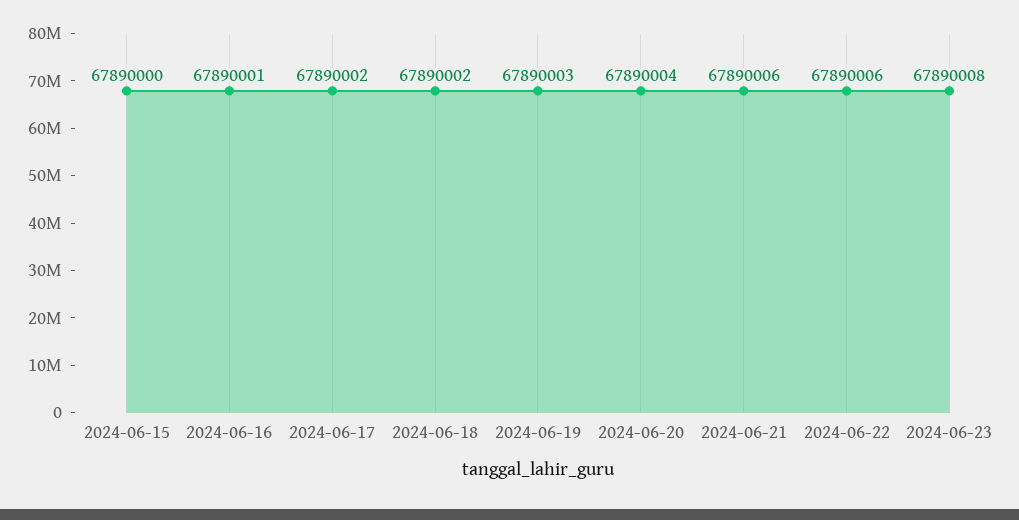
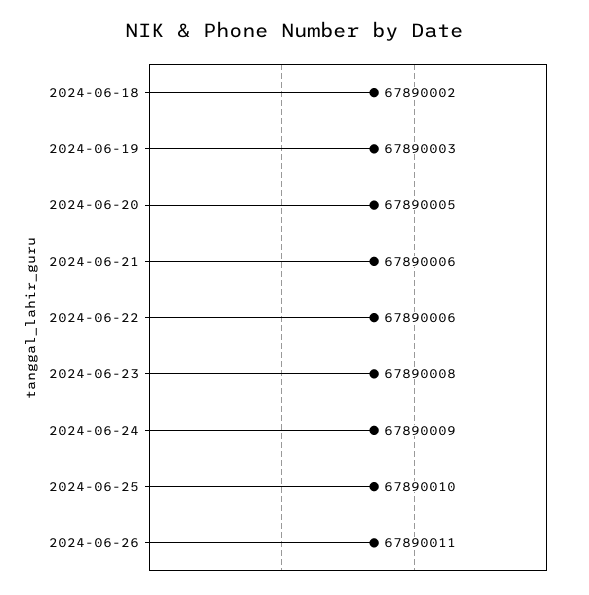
2024-06-15: 67890000 -> none
2024-06-16: 67890001 -> none
2024-06-17: 67890002 -> none
2024-06-20: 67890004 -> 67890005
2024-06-24: none -> 67890009
2024-06-25: none -> 67890010
2024-06-26: none -> 67890011

